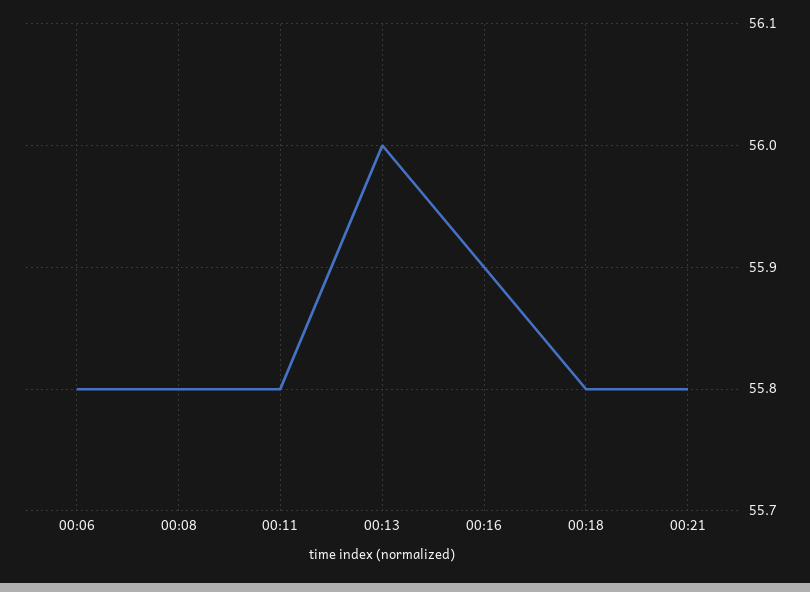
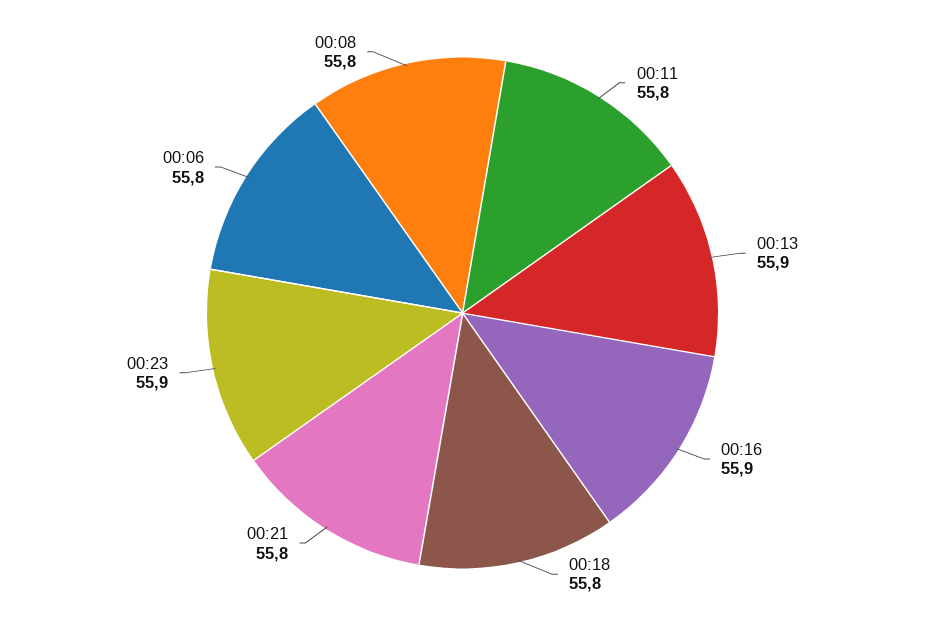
00:13: 56 -> 55.9
00:23: none -> 55.9

